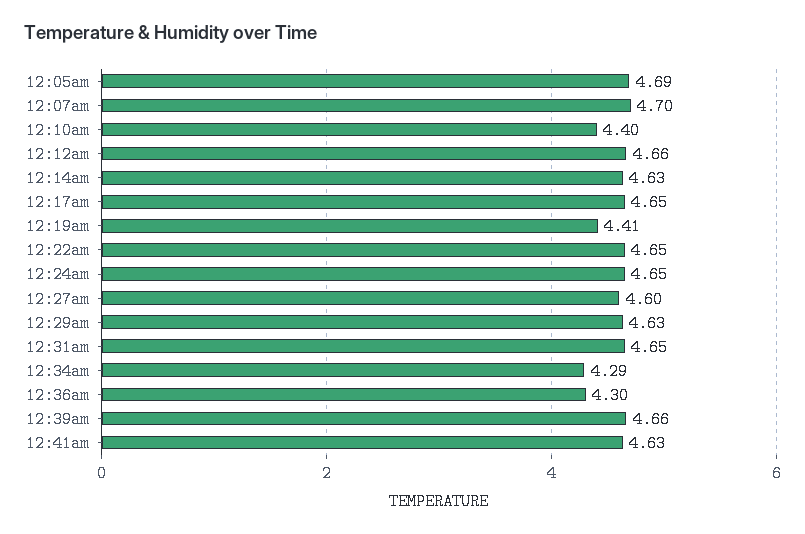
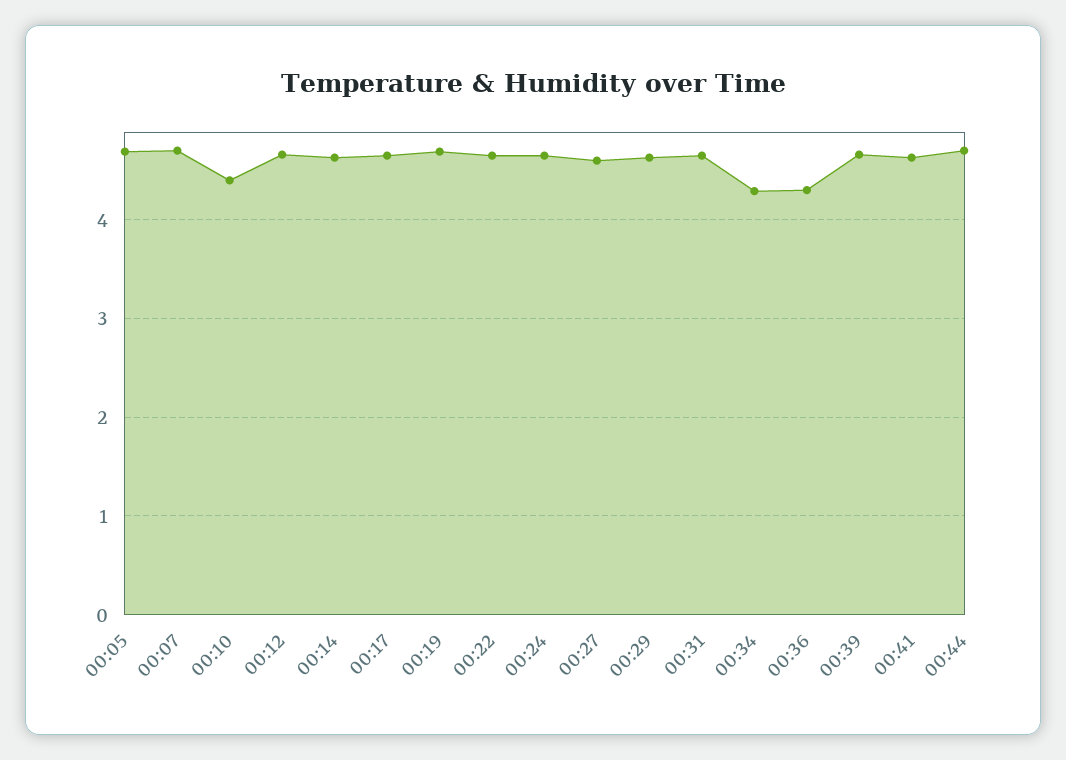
12:19am: 4.41 -> 4.7
00:44: none -> 4.7

